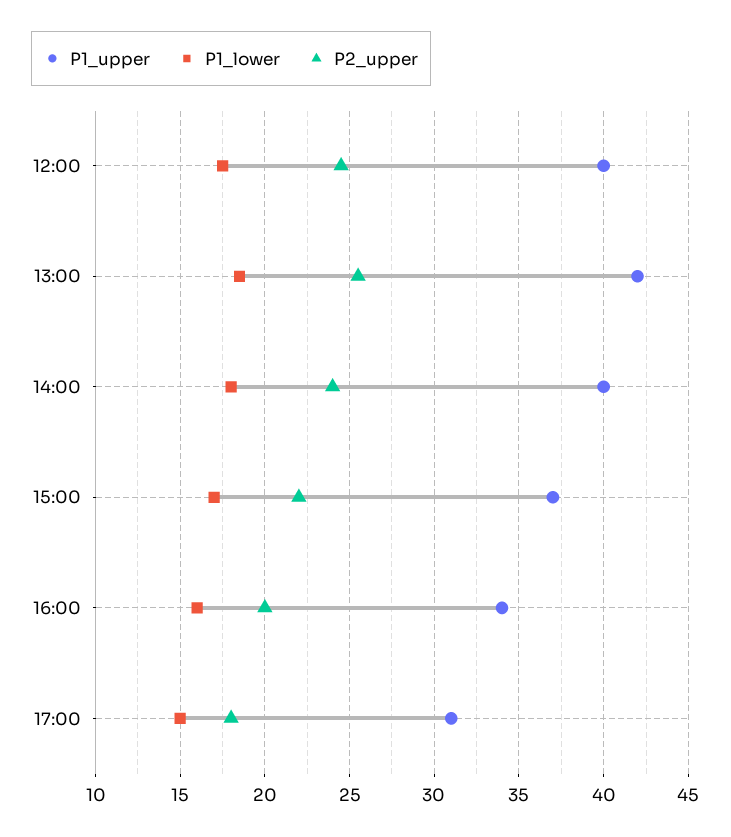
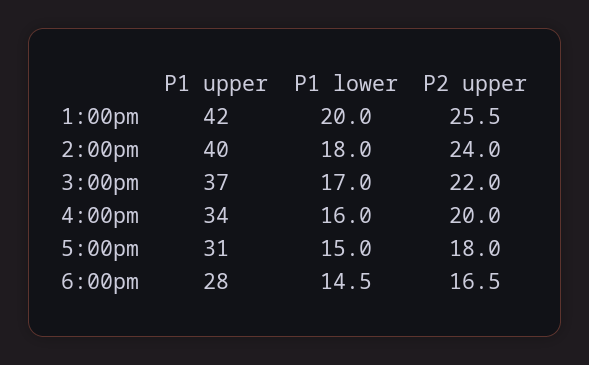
P1_upper, 12:00: 40 -> none
P1_lower, 12:00: 17.5 -> none
P2_upper, 12:00: 24.5 -> none
P1_lower, 13:00: 18.5 -> 20
P1_upper, 6:00pm: none -> 28
P1_lower, 6:00pm: none -> 14.5
P2_upper, 6:00pm: none -> 16.5

